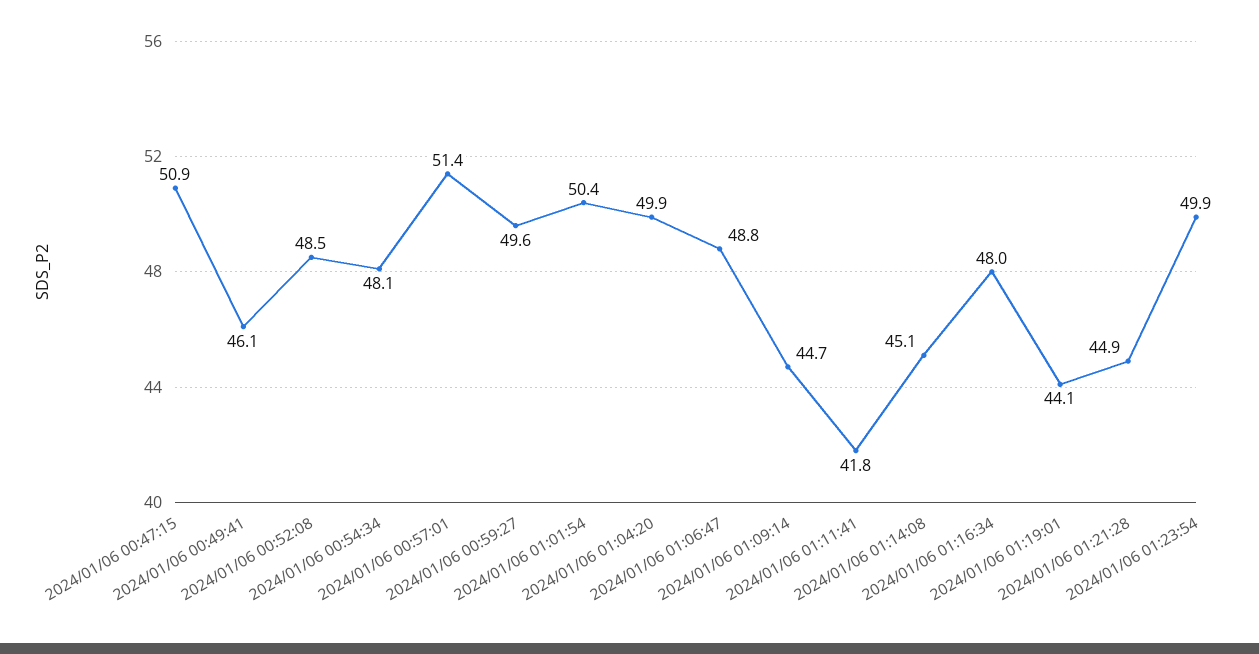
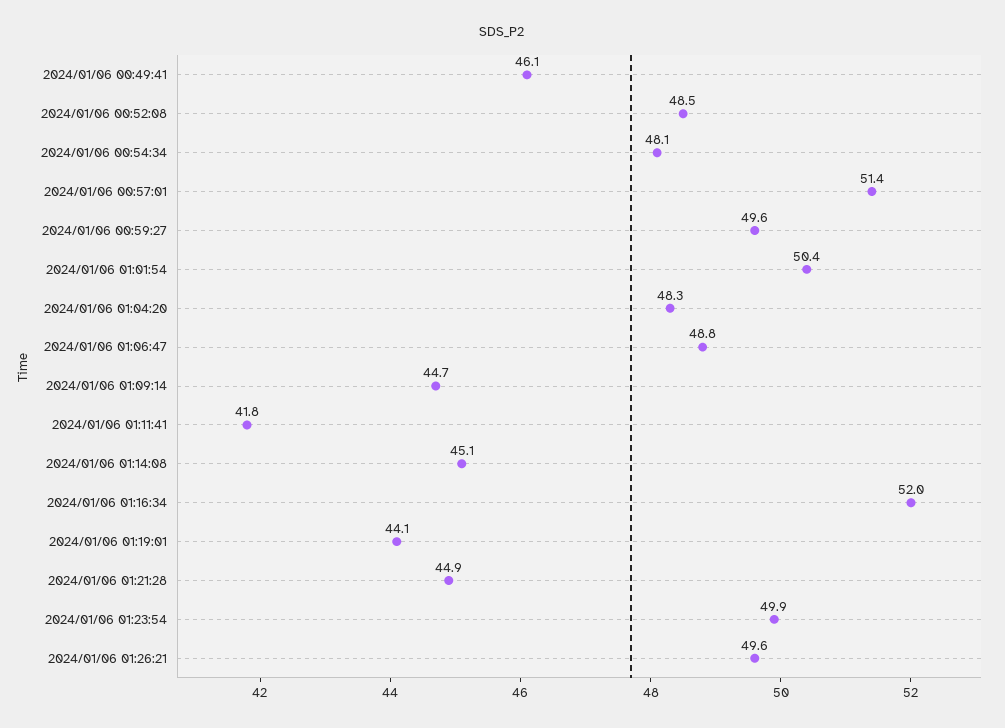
2024/01/06 00:47:15: 50.9 -> none
2024/01/06 01:04:20: 49.9 -> 48.3
2024/01/06 01:16:34: 48 -> 52
2024/01/06 01:26:21: none -> 49.6

